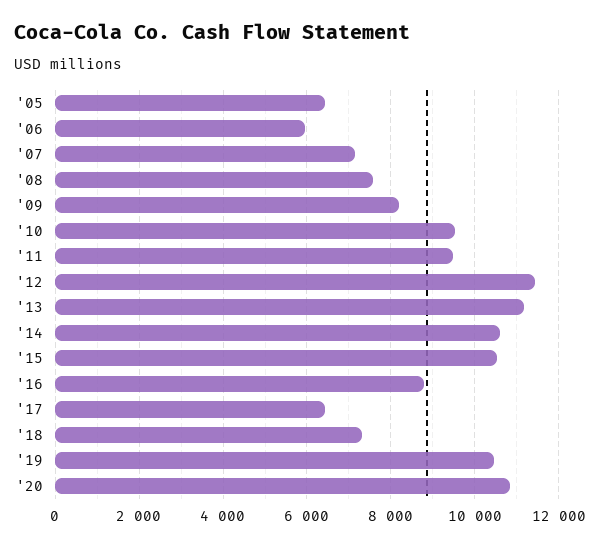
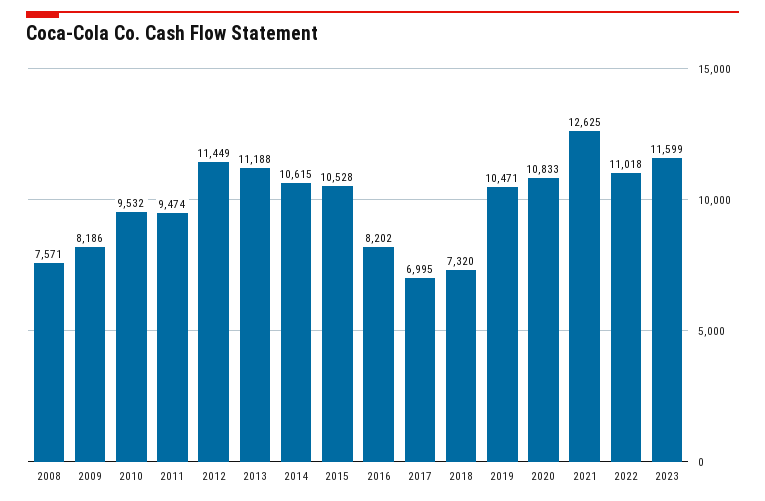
'05: 6400 -> none
'06: 6000 -> none
'07: 7200 -> none
'16: 8800 -> 8202
'17: 6400 -> 6995
2021: none -> 12625
2022: none -> 11018
2023: none -> 11599

